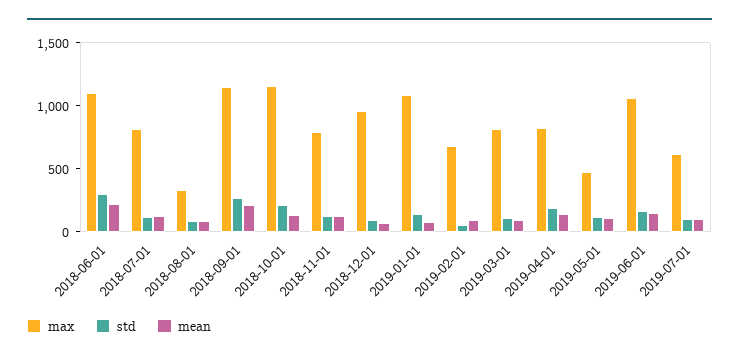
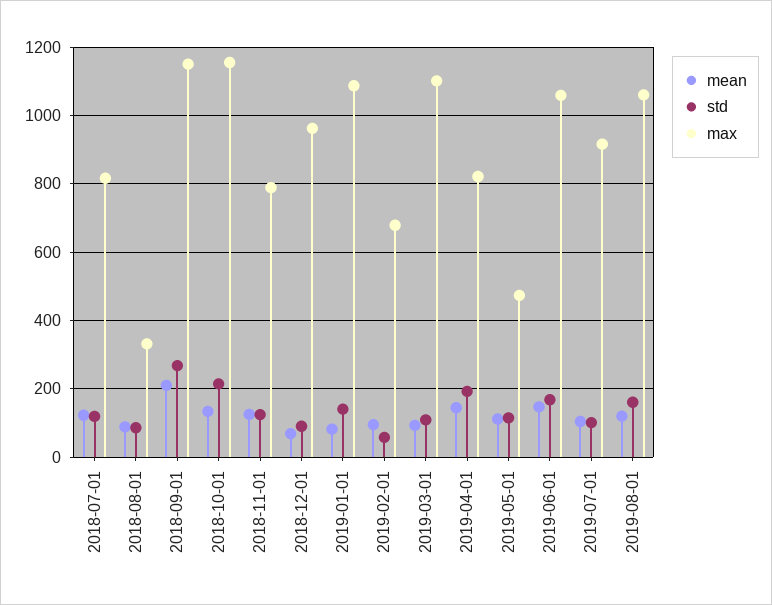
max, 2018-06-01: 1100 -> none
std, 2018-06-01: 300 -> none
mean, 2018-06-01: 200 -> none
max, 2019-03-01: 800 -> 1100
max, 2019-07-01: 600 -> 920
mean, 2019-08-01: none -> 120
std, 2019-08-01: none -> 160
max, 2019-08-01: none -> 1060

